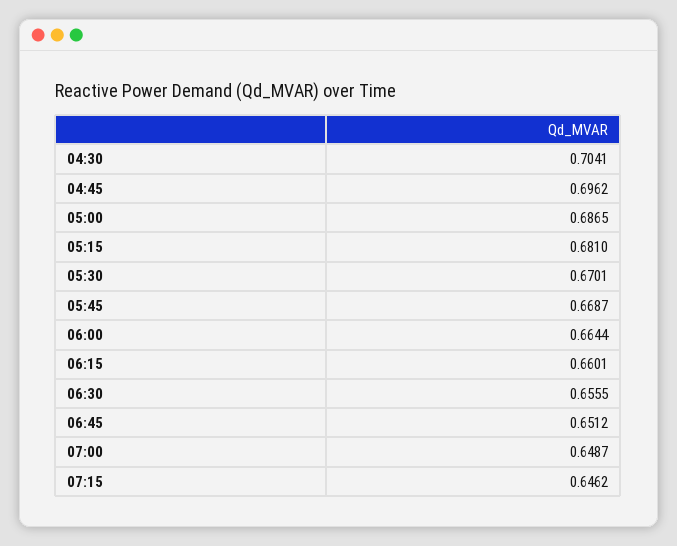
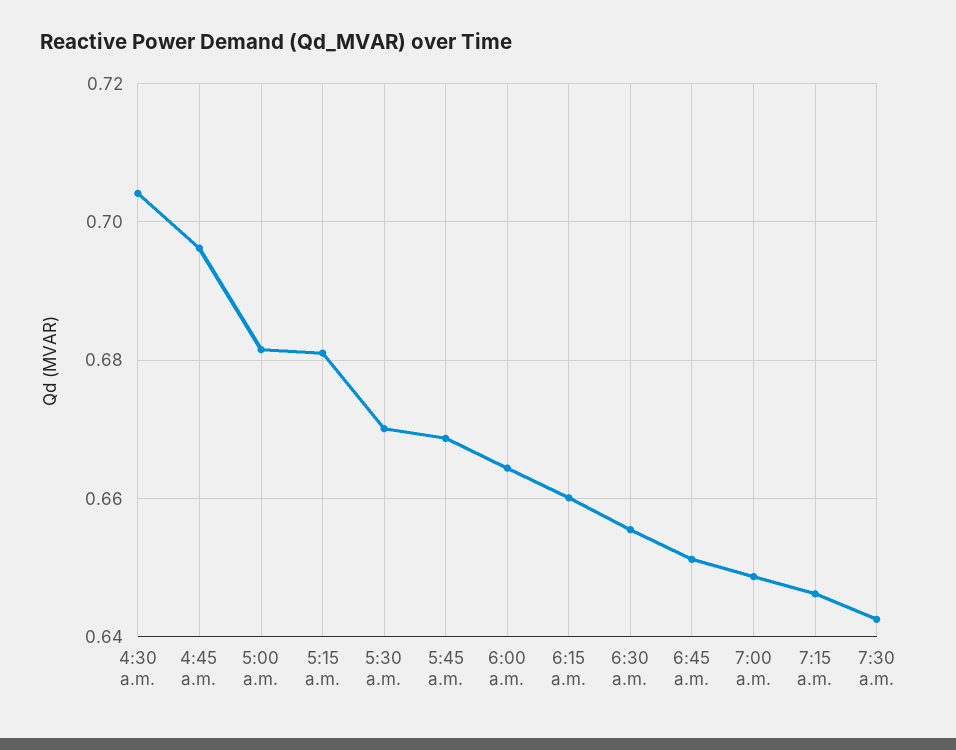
05:00: 0.6865 -> 0.682
7:30 a.m.: none -> 0.642

